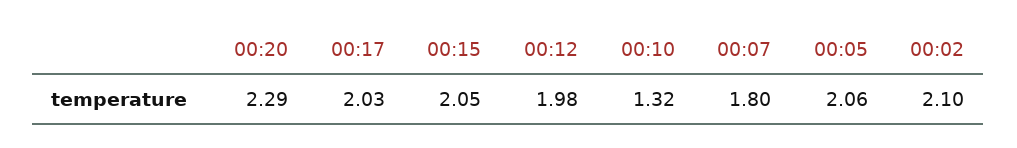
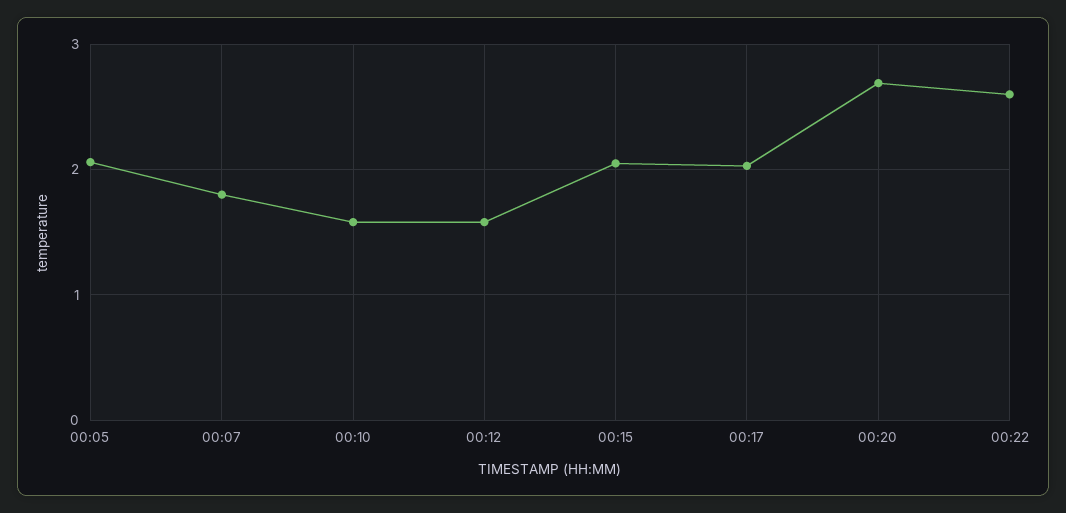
00:20: 2.29 -> 2.7
00:12: 1.98 -> 1.6
00:10: 1.32 -> 1.6
00:02: 2.1 -> none
00:22: none -> 2.6

